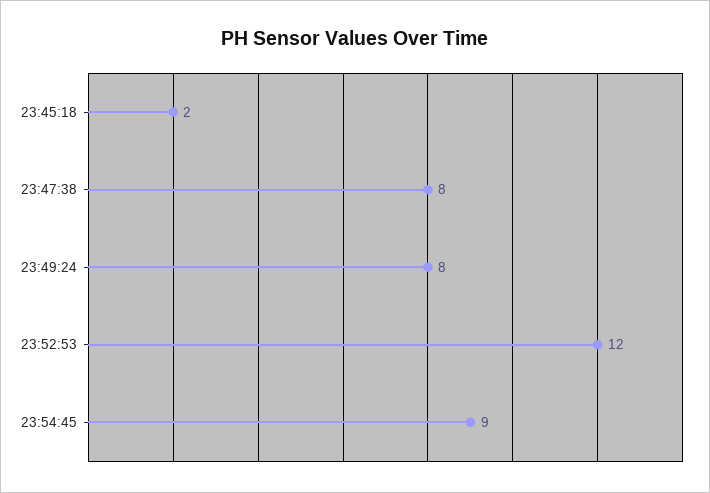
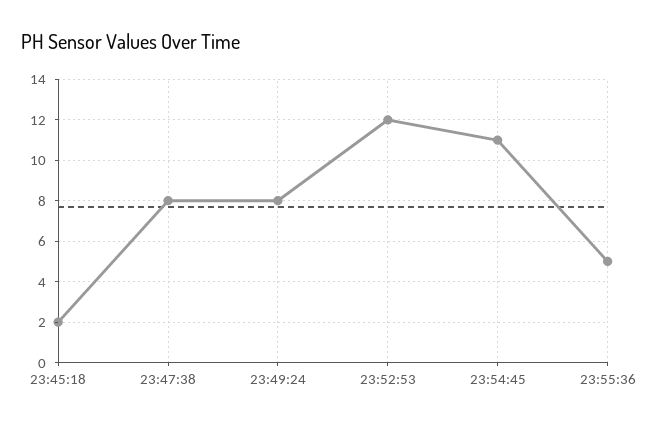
23:54:45: 9 -> 11
23:55:36: none -> 5

